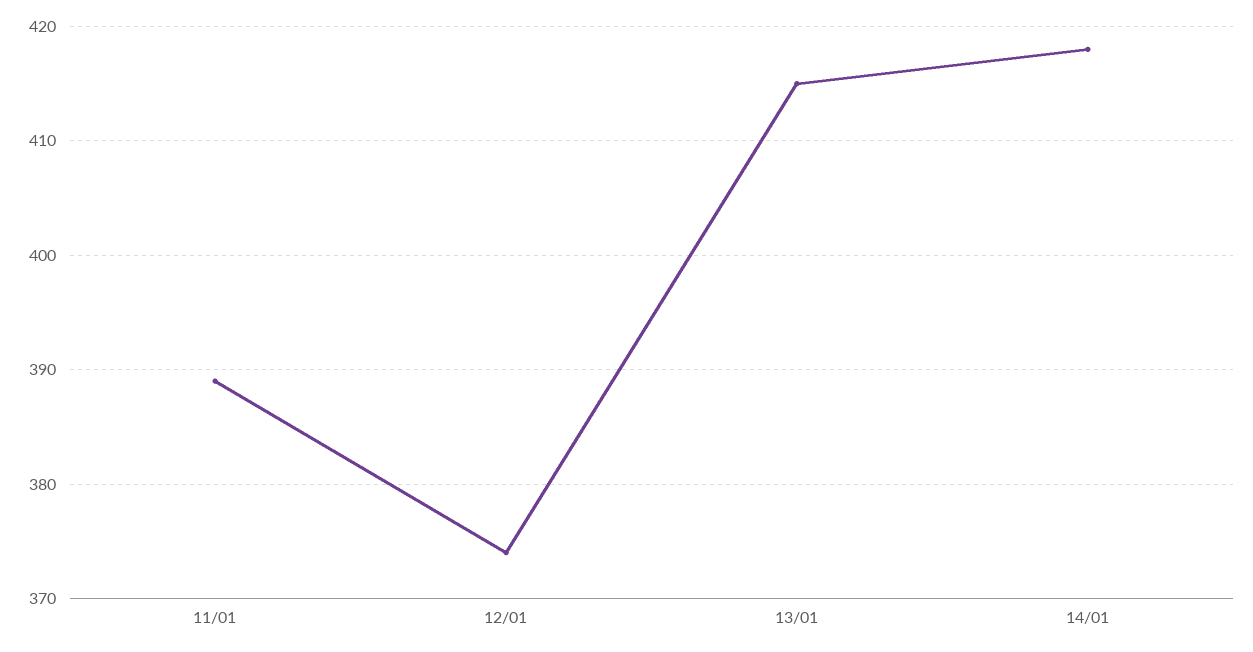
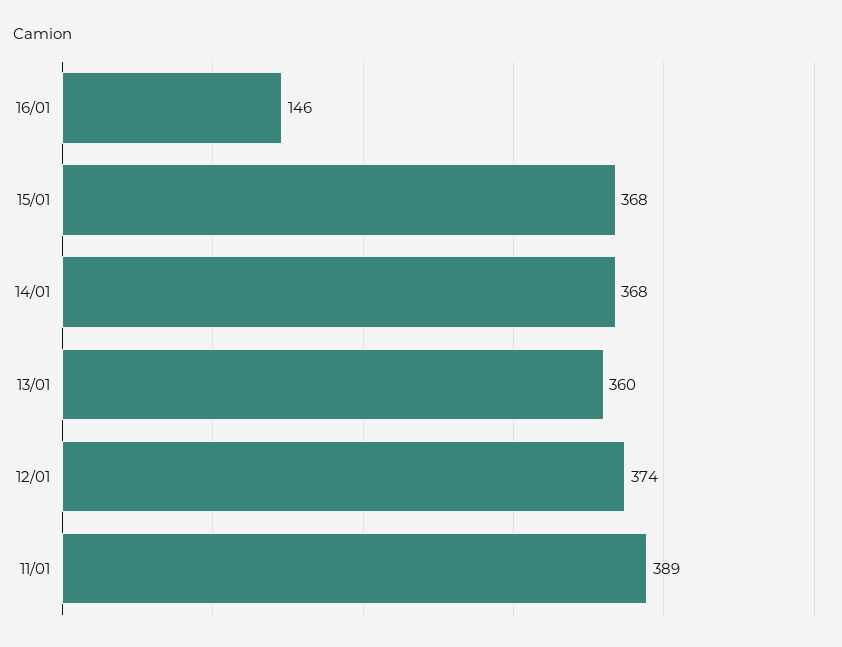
13/01: 415 -> 360
14/01: 418 -> 368
16/01: none -> 146
15/01: none -> 368

